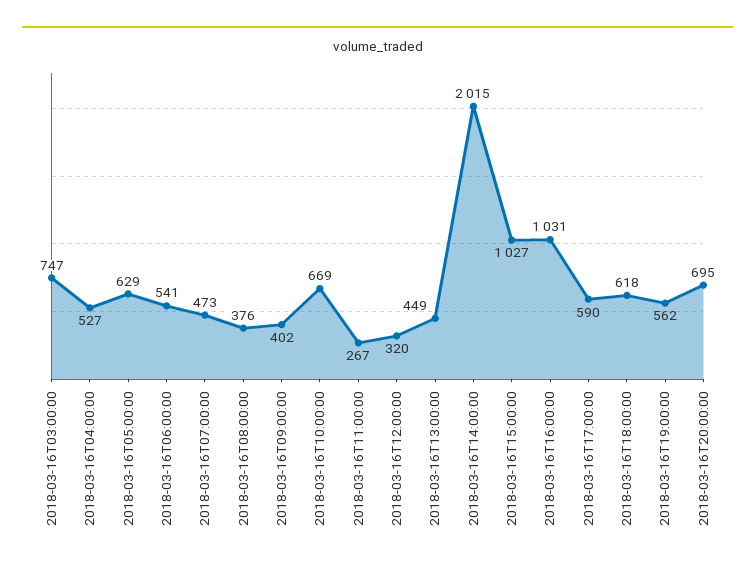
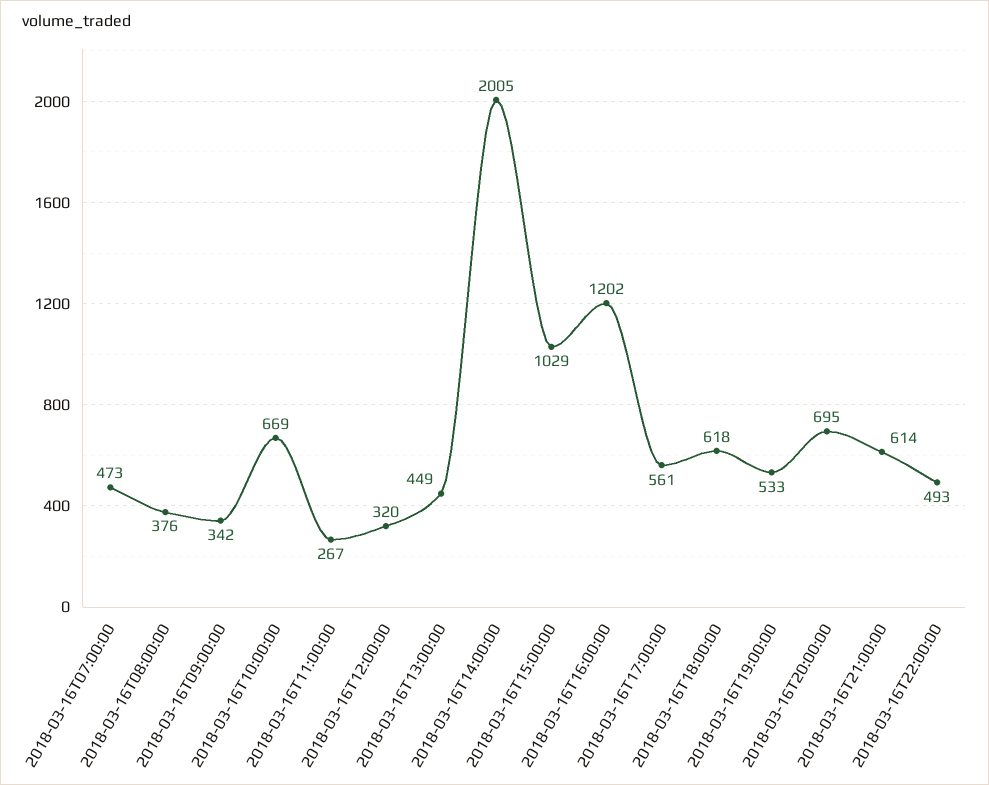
2018-03-16T03:00:00: 747 -> none
2018-03-16T04:00:00: 527 -> none
2018-03-16T05:00:00: 629 -> none
2018-03-16T06:00:00: 541 -> none
2018-03-16T09:00:00: 402 -> 342
2018-03-16T14:00:00: 2015 -> 2005
2018-03-16T15:00:00: 1027 -> 1029
2018-03-16T16:00:00: 1031 -> 1202
2018-03-16T17:00:00: 590 -> 561
2018-03-16T19:00:00: 562 -> 533
2018-03-16T21:00:00: none -> 614
2018-03-16T22:00:00: none -> 493

